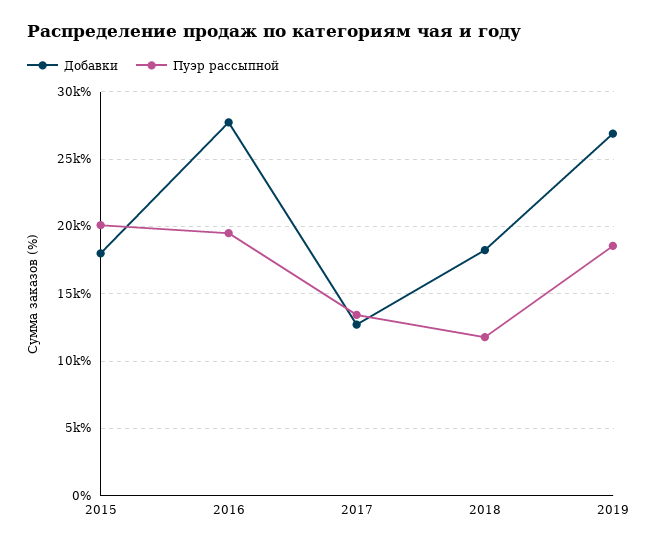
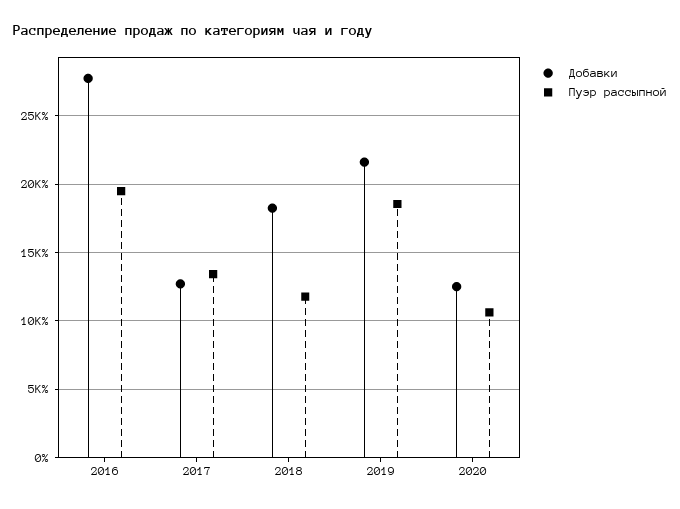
Добавки, 2015: 18000 -> none
Пуэр рассыпной, 2015: 20000 -> none
Добавки, 2019: 27000 -> 21500
Добавки, 2020: none -> 12500
Пуэр рассыпной, 2020: none -> 10500

